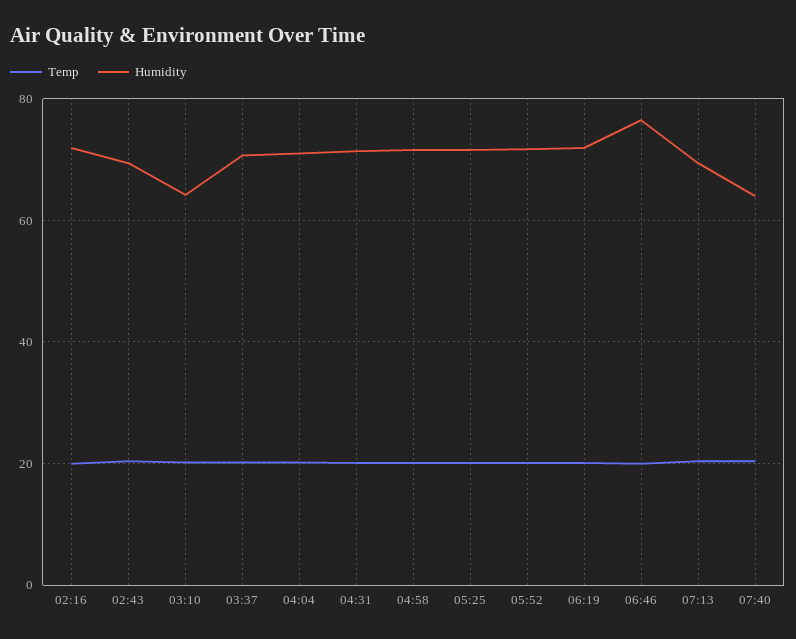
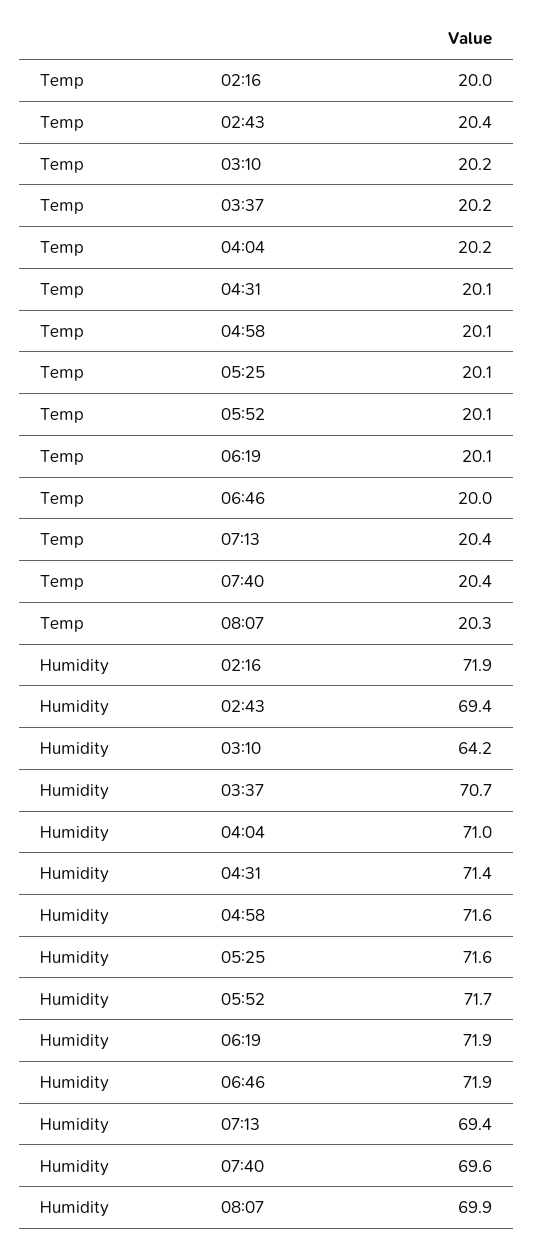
Humidity, 06:46: 76 -> 71.9
Humidity, 07:40: 64 -> 69.6
Temp, 08:07: none -> 20.3
Humidity, 08:07: none -> 69.9

